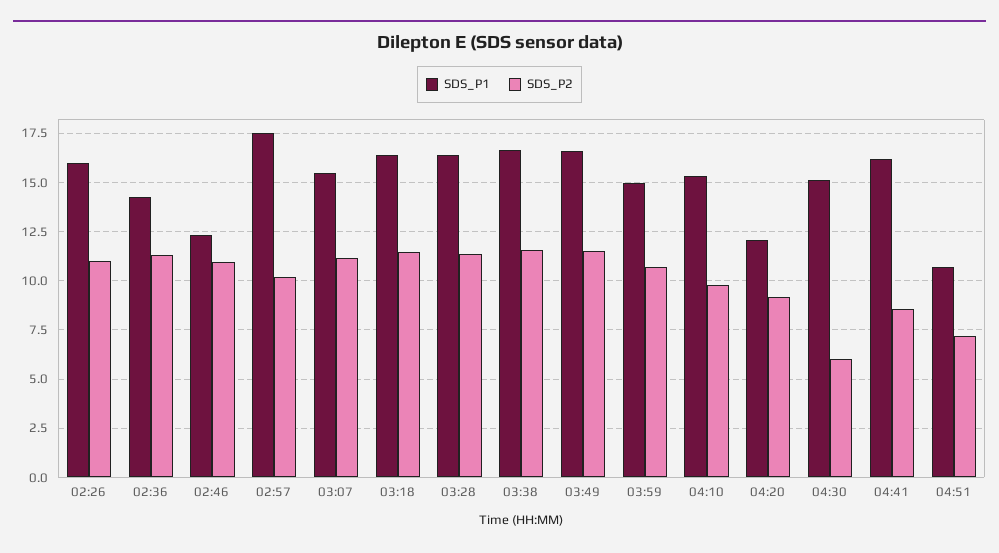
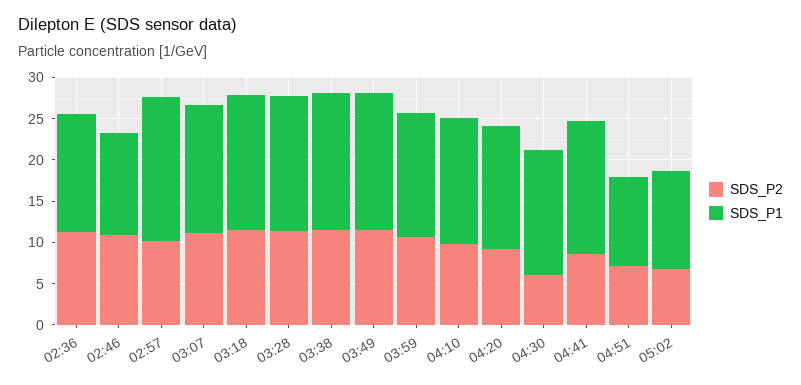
SDS_P1, 02:26: 16 -> none
SDS_P2, 02:26: 11 -> none
SDS_P1, 04:20: 12 -> 15
SDS_P2, 05:02: none -> 7
SDS_P1, 05:02: none -> 12

